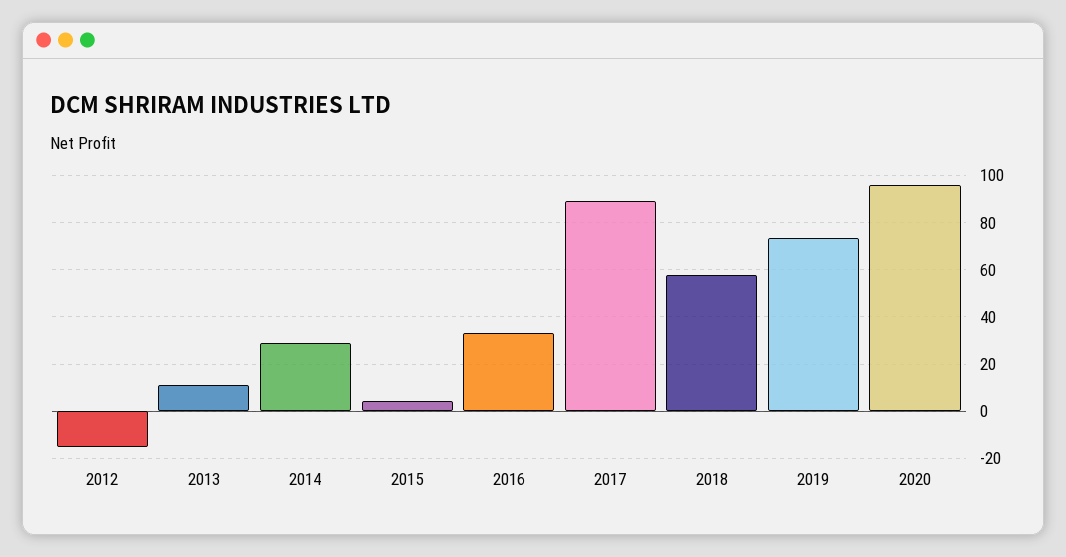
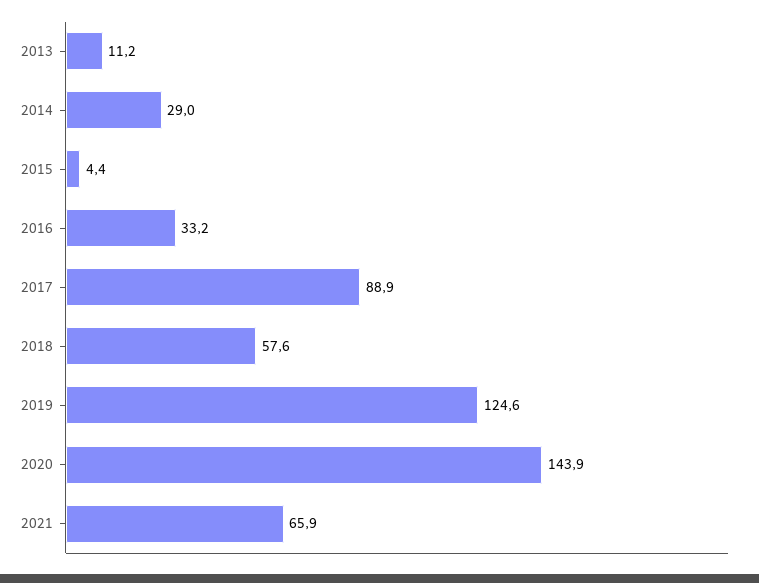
2012: -15 -> none
2019: 75 -> 124.6
2020: 95 -> 143.9
2021: none -> 65.9

